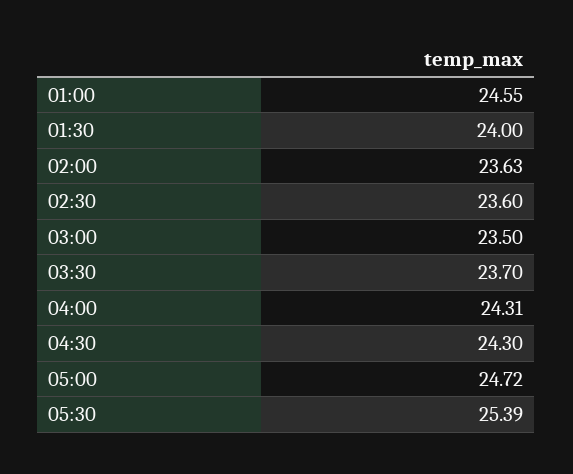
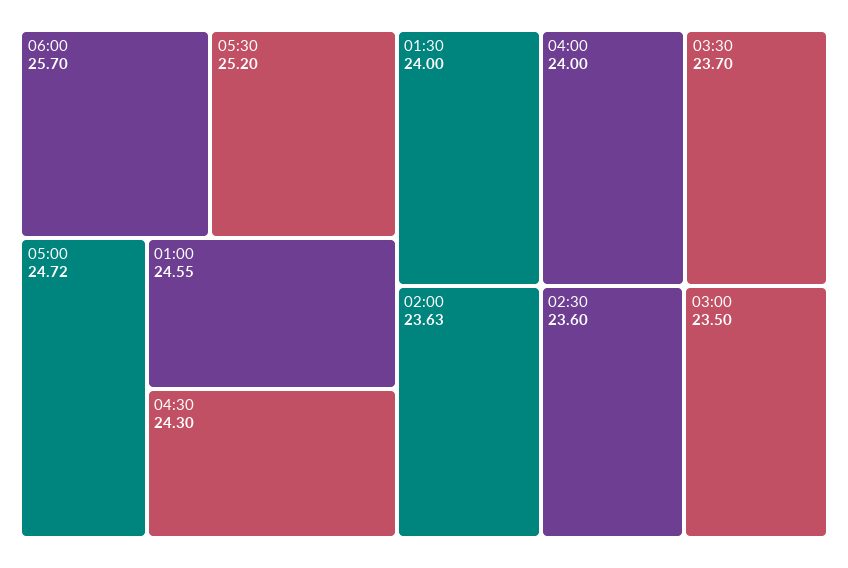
04:00: 24.31 -> 24
05:30: 25.39 -> 25.2
06:00: none -> 25.7

